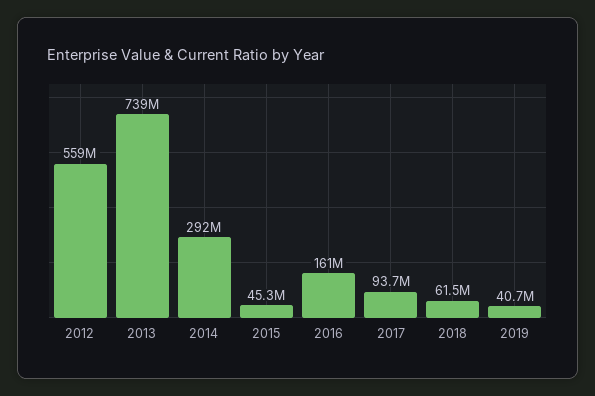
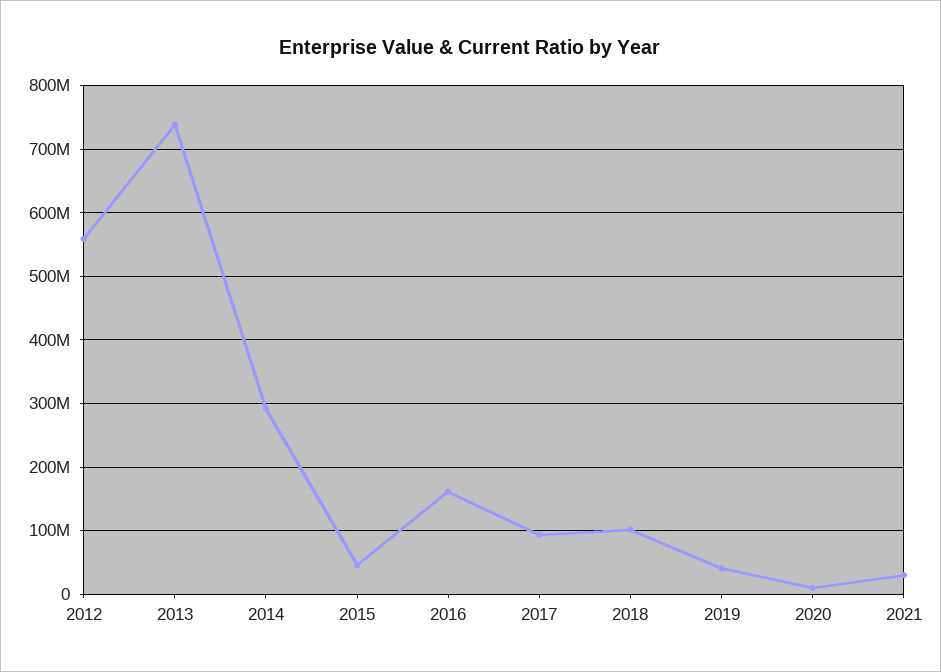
2018: 61500000 -> 100000000
2020: none -> 10000000
2021: none -> 30000000

